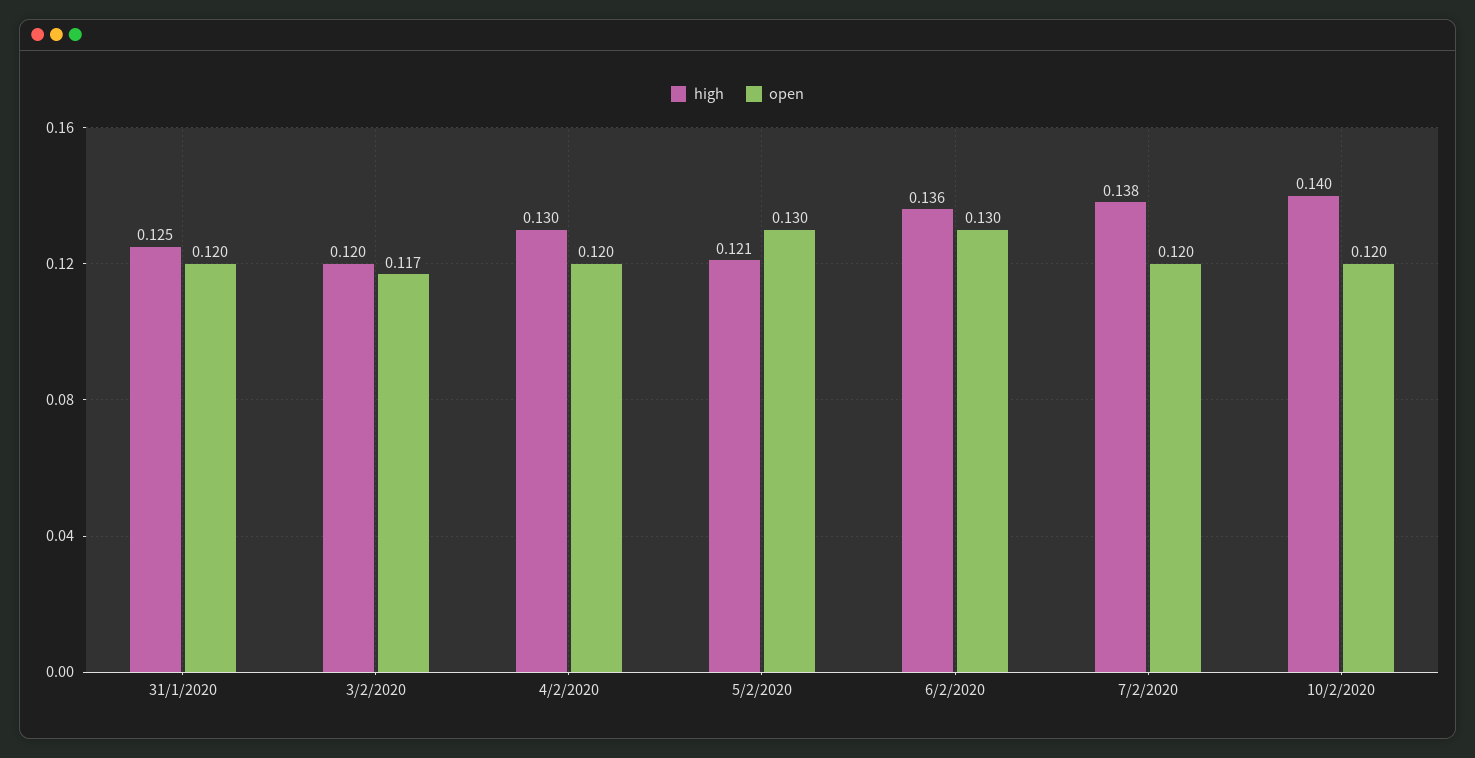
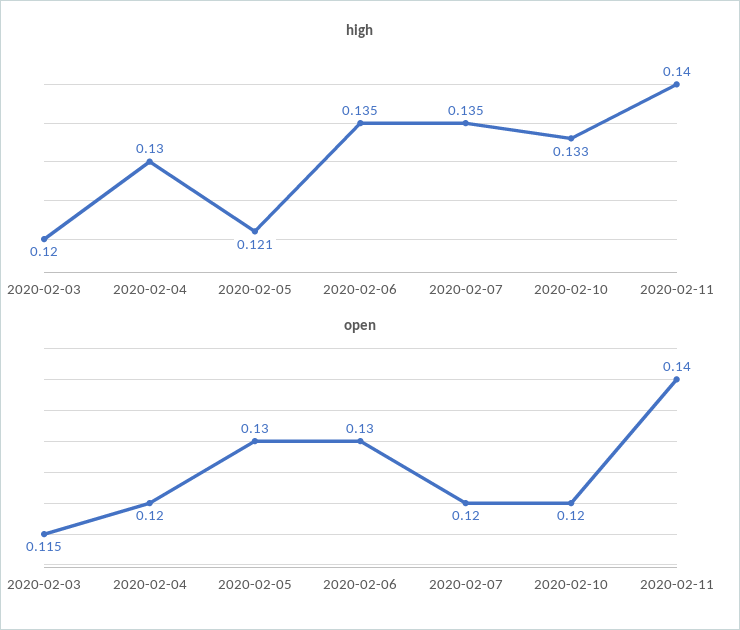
high, 31/1/2020: 0.125 -> none
open, 31/1/2020: 0.12 -> none
open, 3/2/2020: 0.117 -> 0.115
high, 6/2/2020: 0.136 -> 0.135
high, 7/2/2020: 0.138 -> 0.135
high, 10/2/2020: 0.14 -> 0.133
high, 2020-02-11: none -> 0.14
open, 2020-02-11: none -> 0.14

